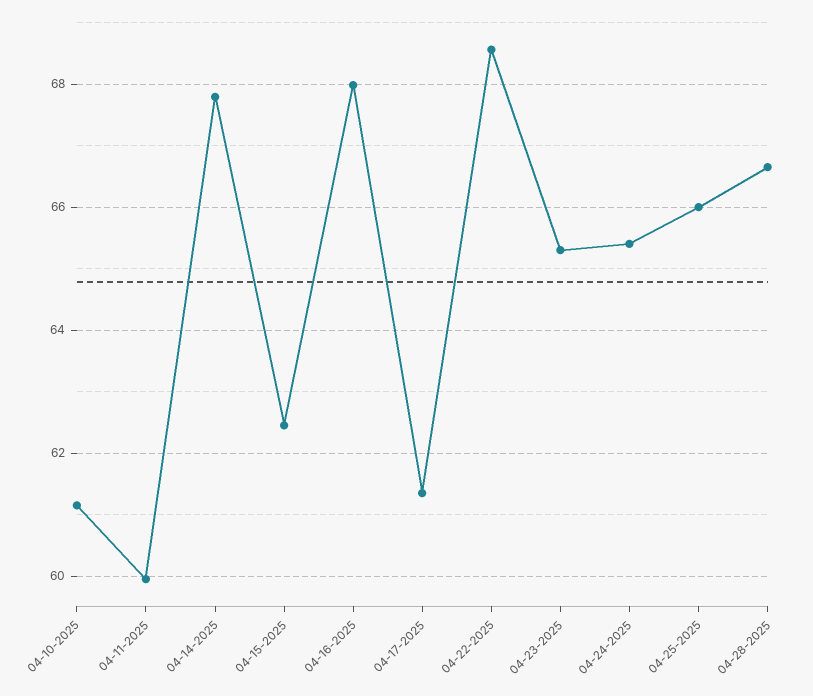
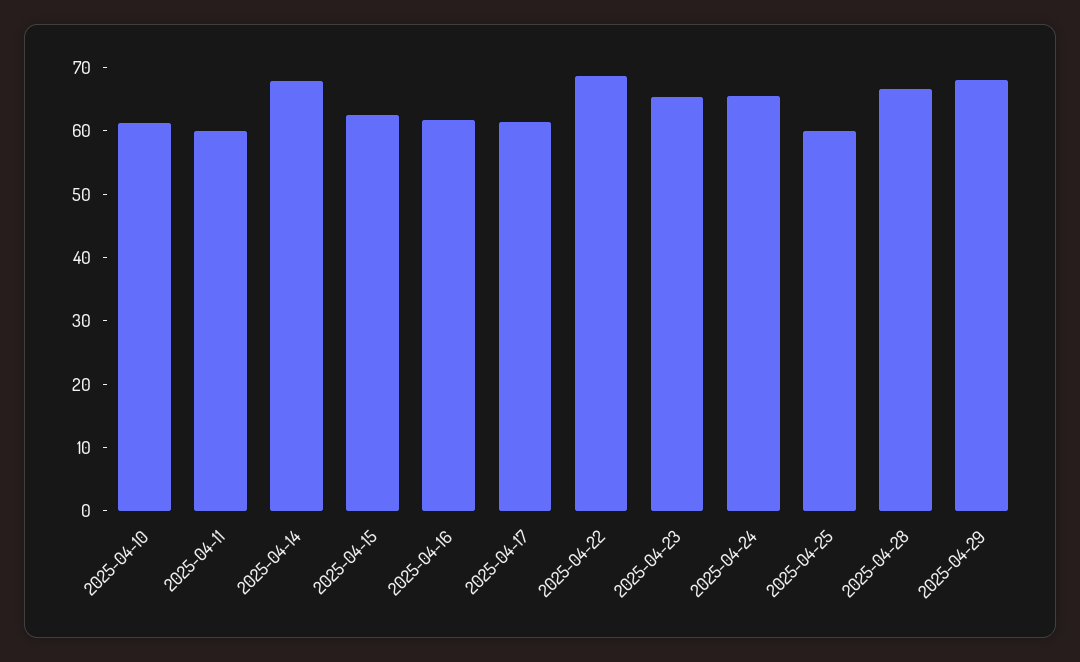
04-16-2025: 68 -> 62
04-25-2025: 66 -> 60
2025-04-29: none -> 68

